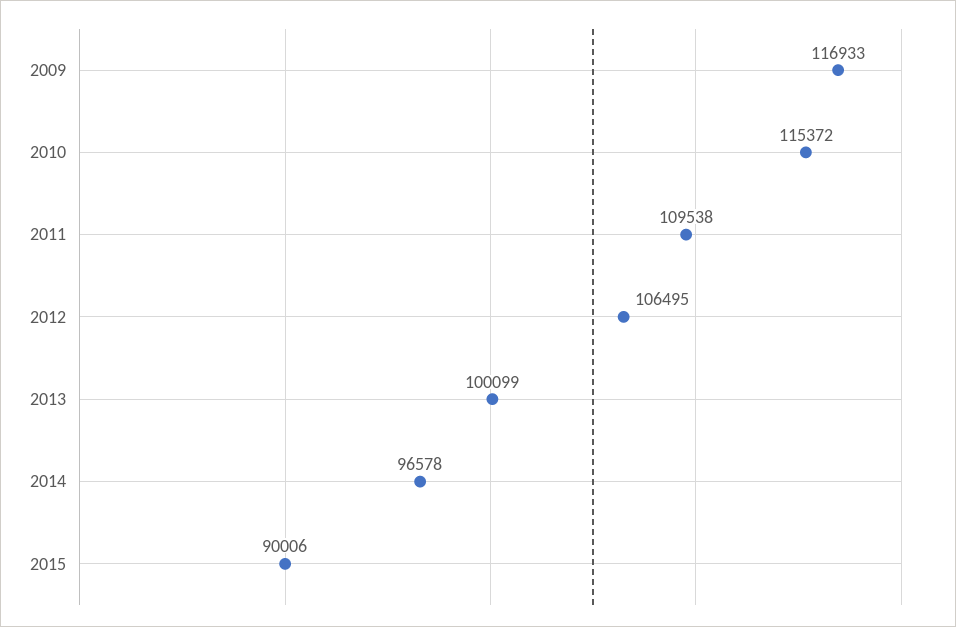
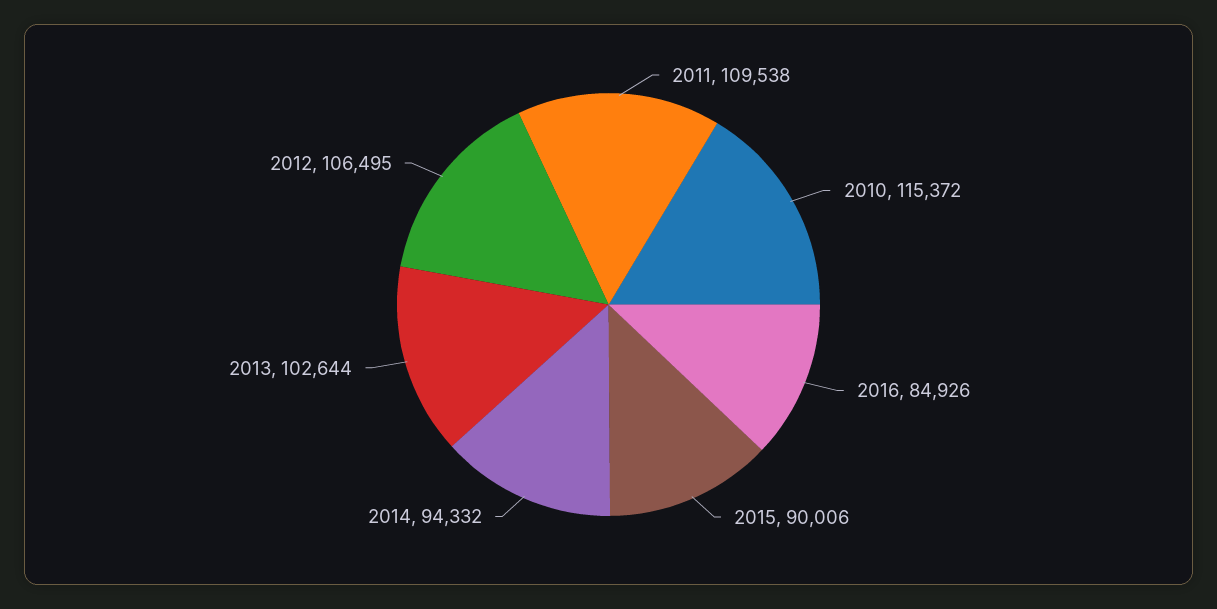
2009: 116933 -> none
2013: 100099 -> 102644
2014: 96578 -> 94332
2016: none -> 84926

